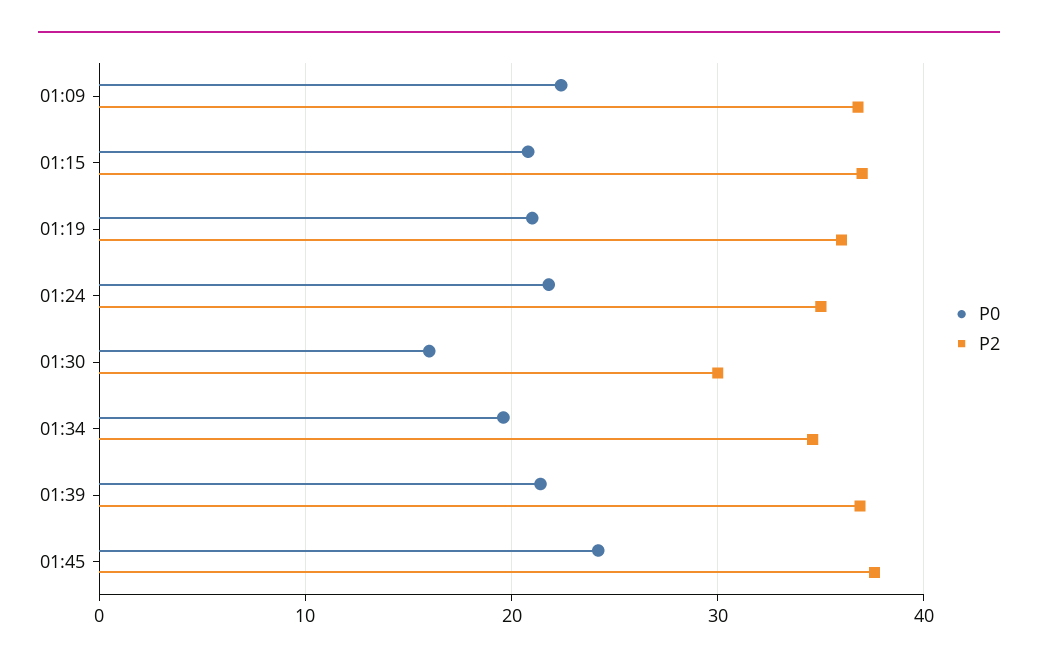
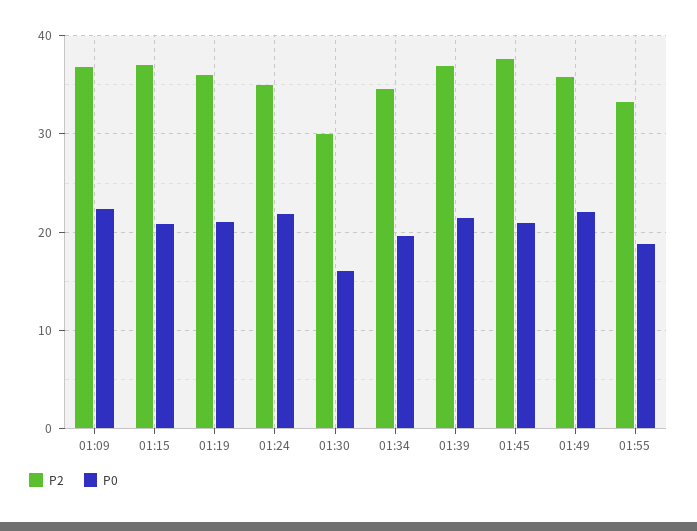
P0, 01:45: 24 -> 21
P2, 01:49: none -> 36
P0, 01:49: none -> 22
P2, 01:55: none -> 33
P0, 01:55: none -> 19

